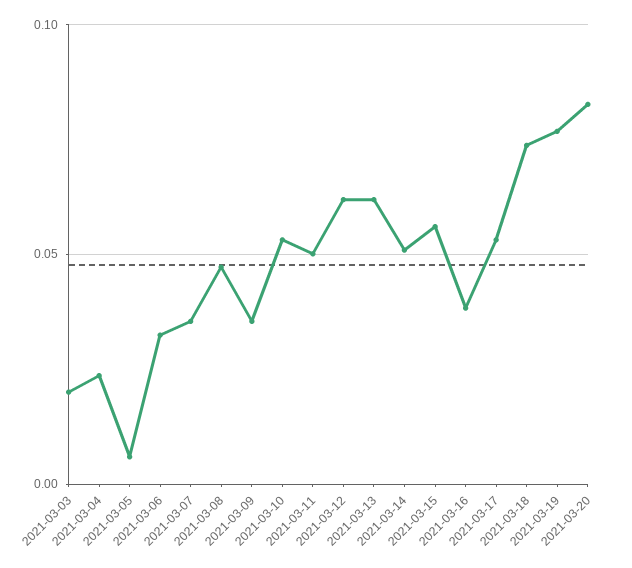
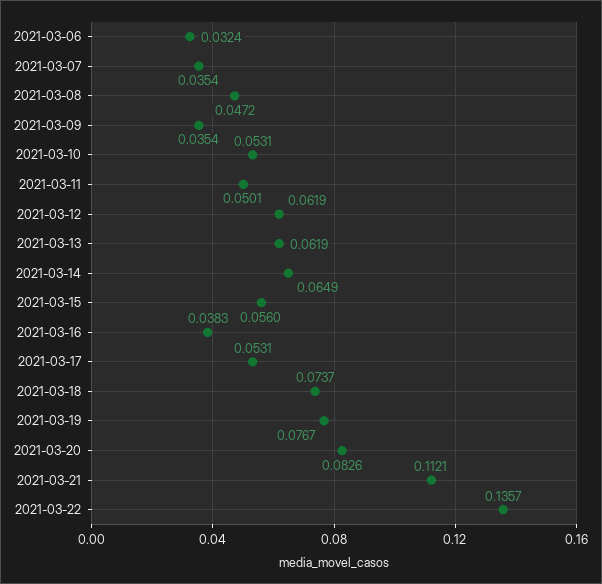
2021-03-03: 0.02 -> none
2021-03-04: 0.025 -> none
2021-03-05: 0.005 -> none
2021-03-14: 0.05 -> 0.0649
2021-03-21: none -> 0.1121
2021-03-22: none -> 0.1357

